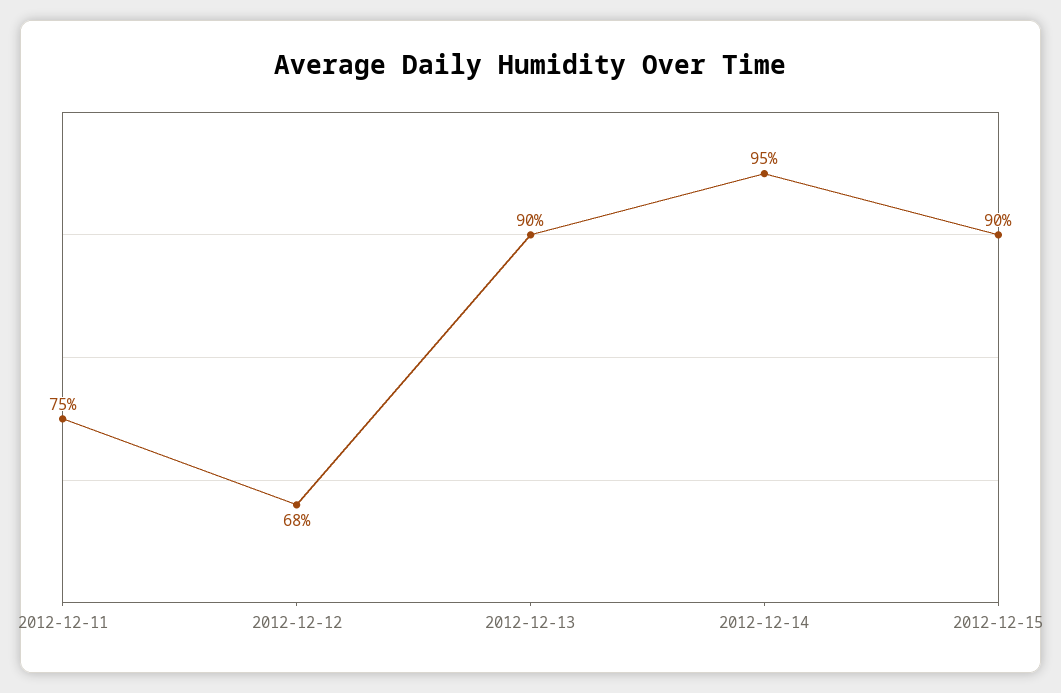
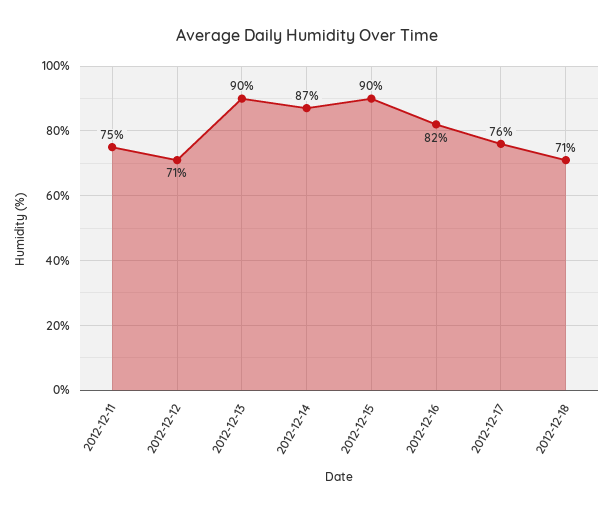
2012-12-12: 68 -> 71
2012-12-14: 95 -> 87
2012-12-16: none -> 82
2012-12-17: none -> 76
2012-12-18: none -> 71

